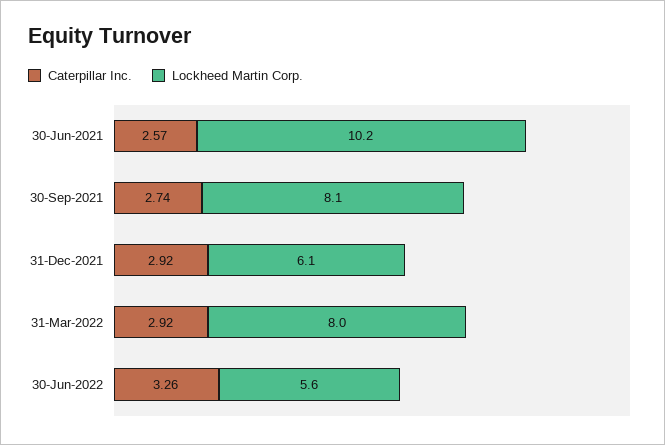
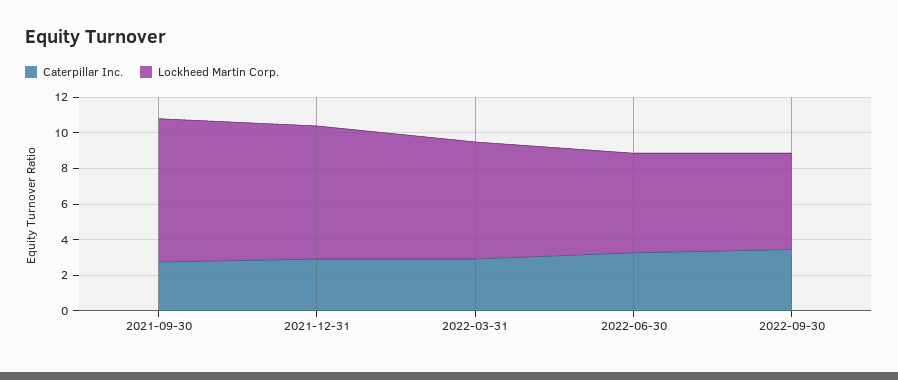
Caterpillar Inc., 30-Jun-2021: 2.57 -> none
Lockheed Martin Corp., 30-Jun-2021: 10.2 -> none
Lockheed Martin Corp., 31-Dec-2021: 6.1 -> 7.5
Lockheed Martin Corp., 31-Mar-2022: 8 -> 6.5
Caterpillar Inc., 2022-09-30: none -> 3.5
Lockheed Martin Corp., 2022-09-30: none -> 5.5

